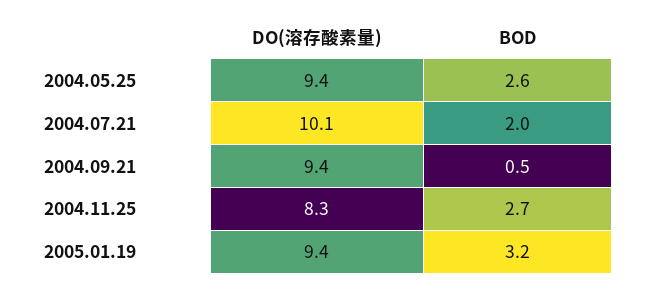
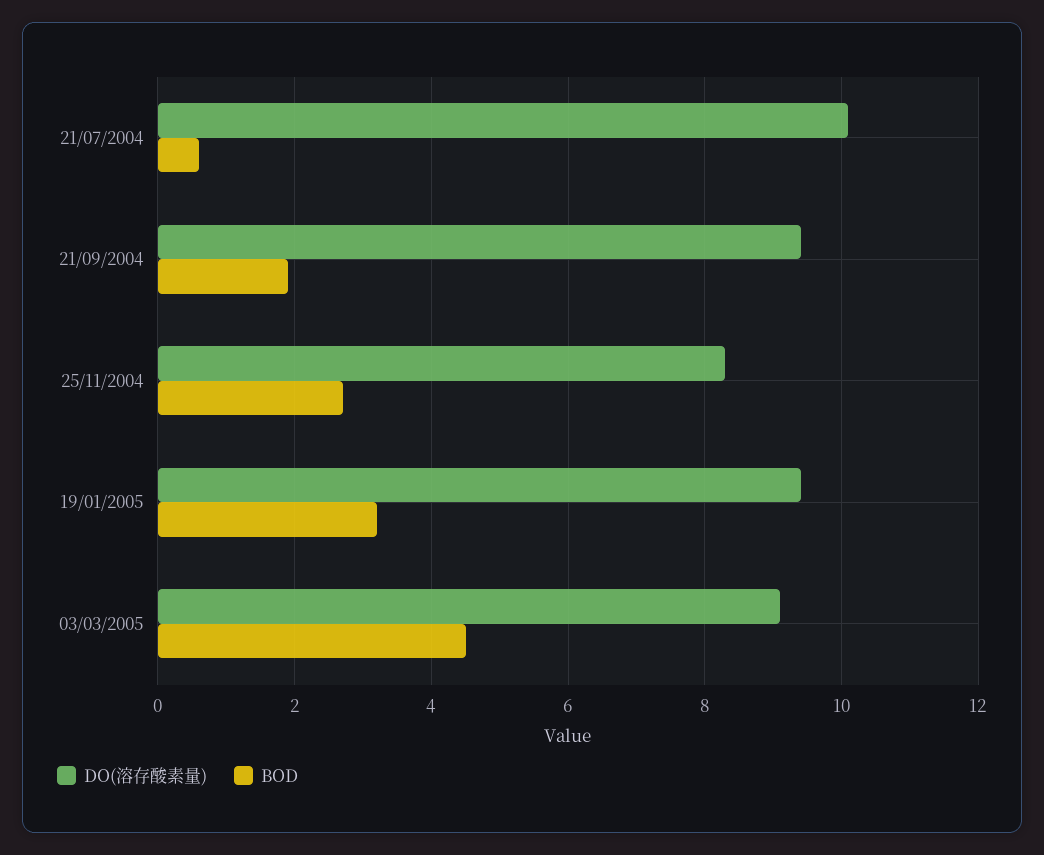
DO(溶存酸素量), 2004.05.25: 9.4 -> none
BOD, 2004.05.25: 2.6 -> none
BOD, 2004.07.21: 2 -> 0.5
BOD, 2004.09.21: 0.5 -> 2
DO(溶存酸素量), 03/03/2005: none -> 9
BOD, 03/03/2005: none -> 4.5

